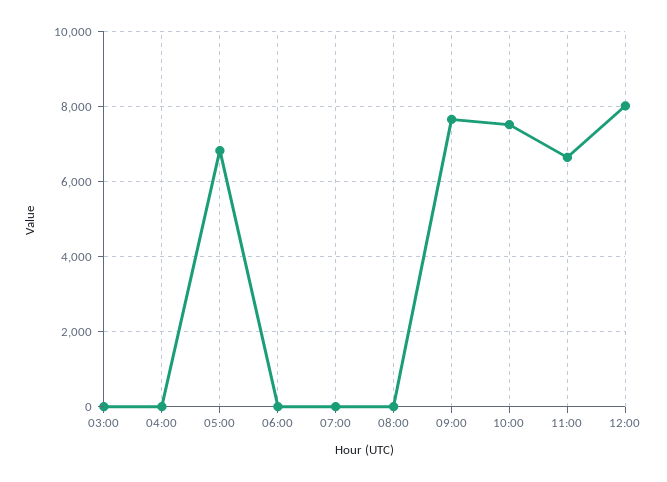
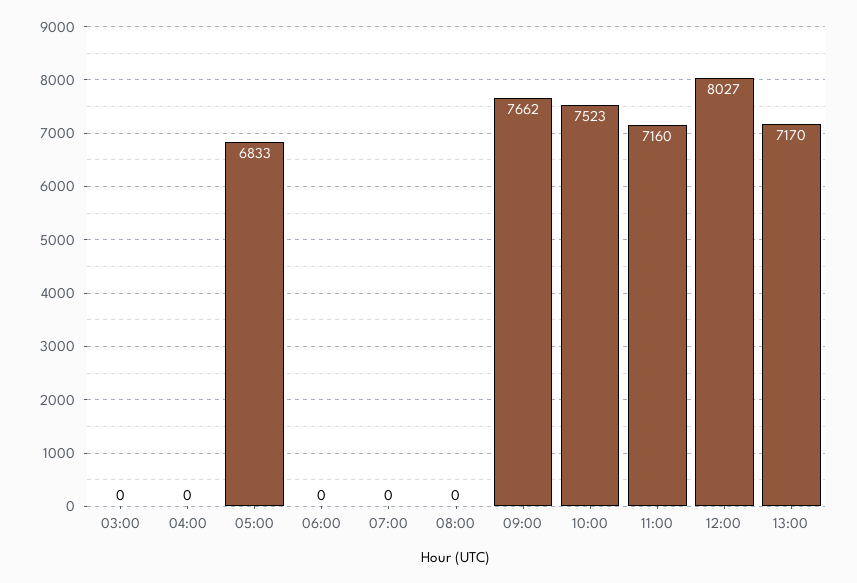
11:00: 6600 -> 7160
13:00: none -> 7170

